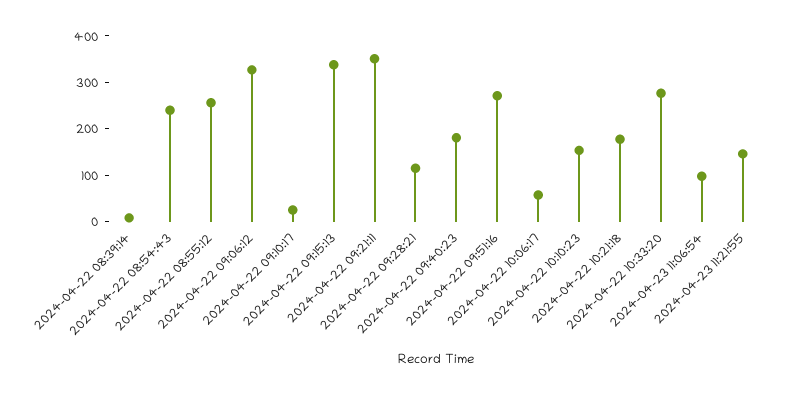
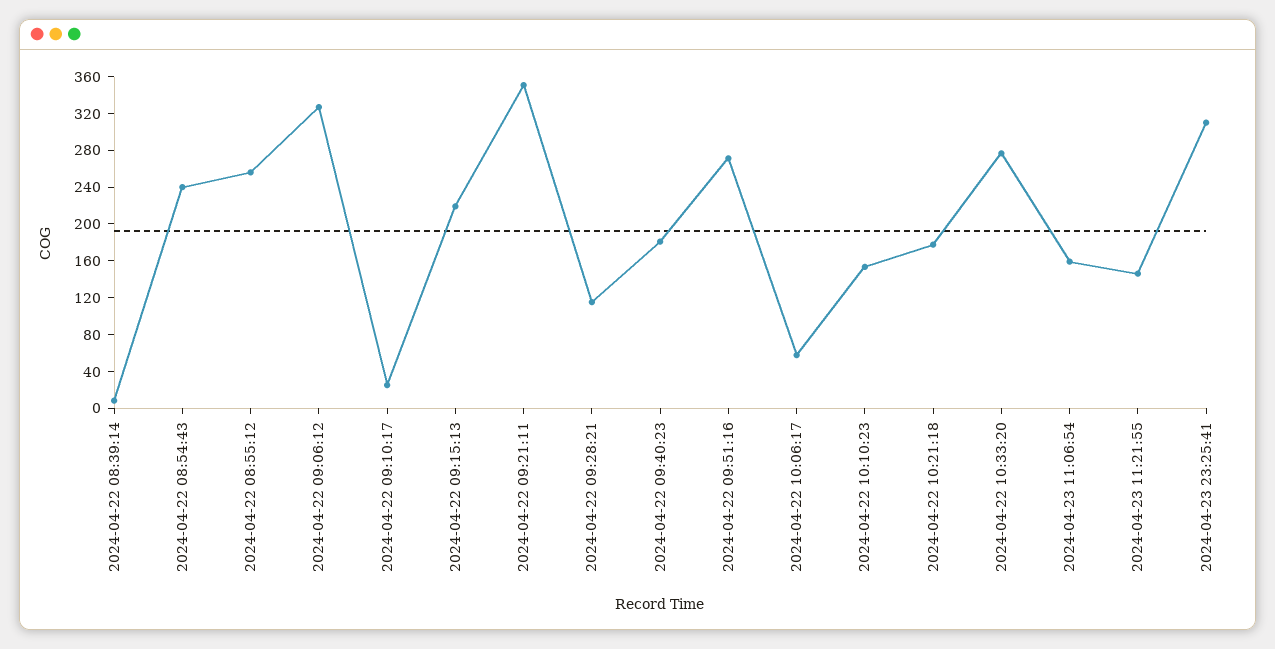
2024-04-22 09:15:13: 340 -> 220
2024-04-23 11:06:54: 100 -> 160
2024-04-23 23:25:41: none -> 310

